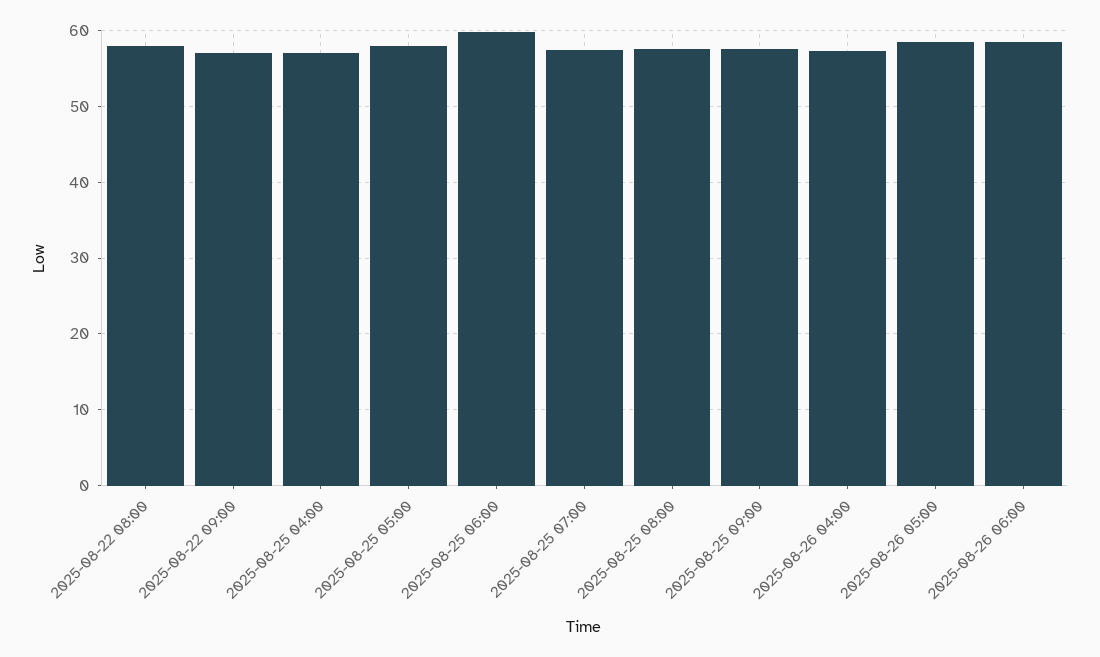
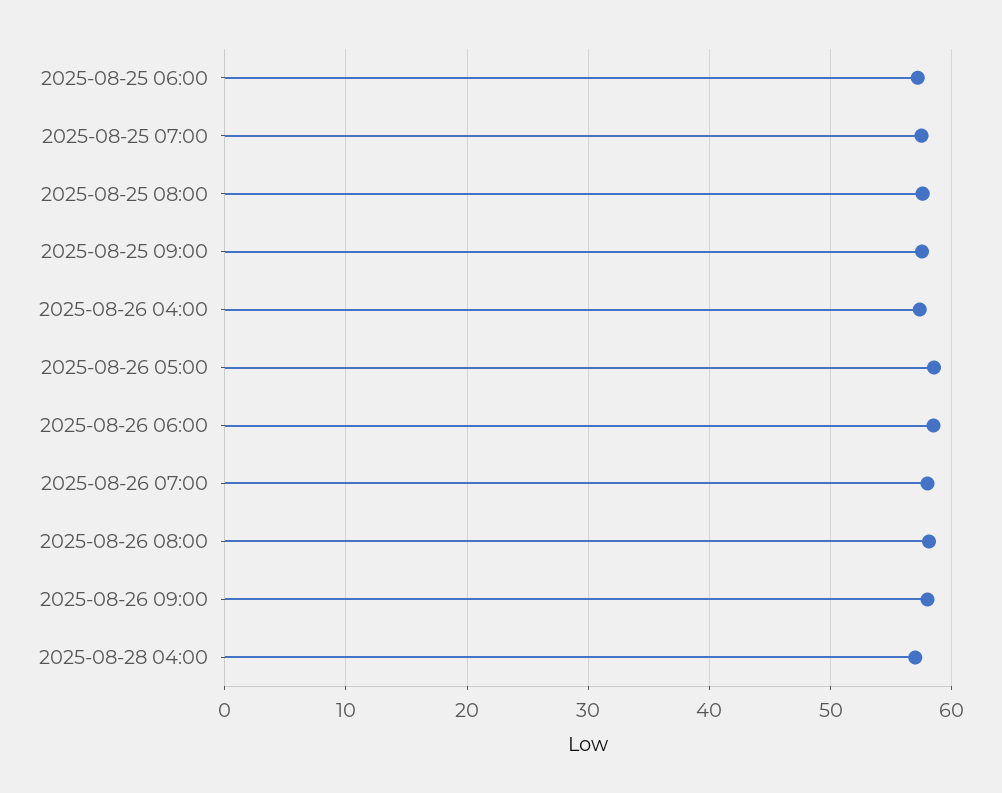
2025-08-22 08:00: 58 -> none
2025-08-22 09:00: 57 -> none
2025-08-25 04:00: 57 -> none
2025-08-25 05:00: 58 -> none
2025-08-25 06:00: 60 -> 57
2025-08-26 07:00: none -> 58
2025-08-26 08:00: none -> 58
2025-08-26 09:00: none -> 58
2025-08-28 04:00: none -> 57

